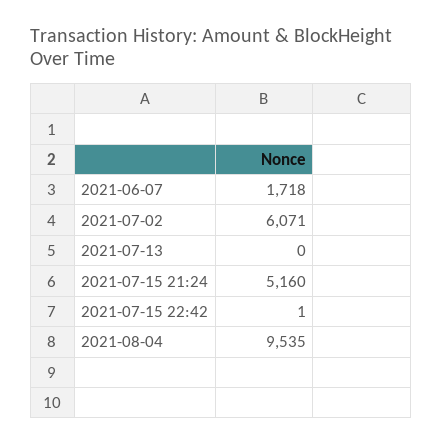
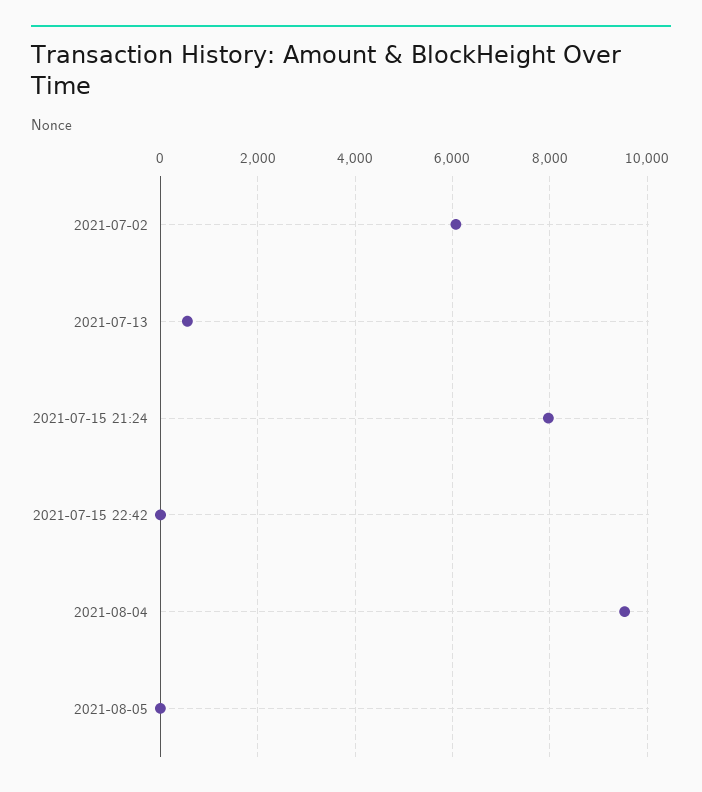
2021-06-07: 1718 -> none
2021-07-13: 0 -> 600
2021-07-15 21:24: 5160 -> 8000
2021-08-05: none -> 0

